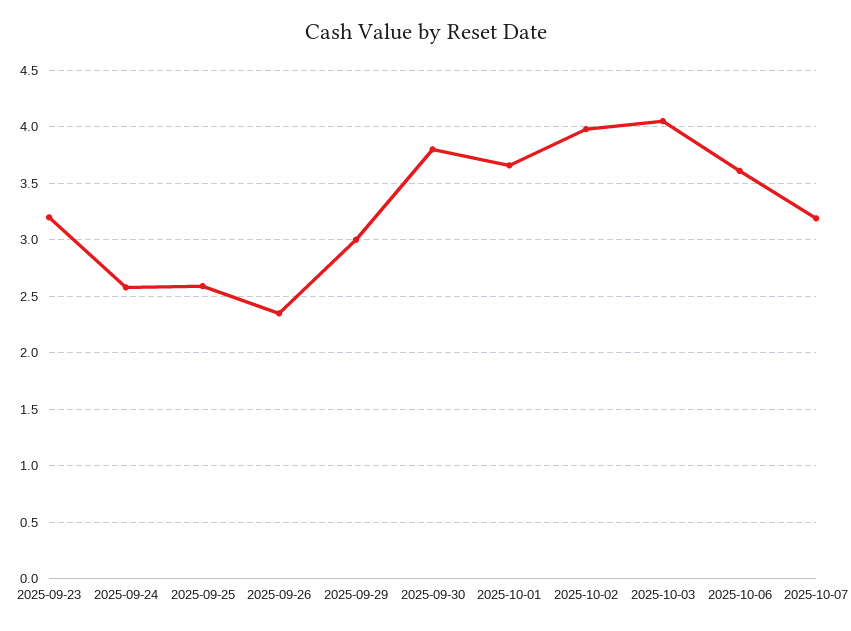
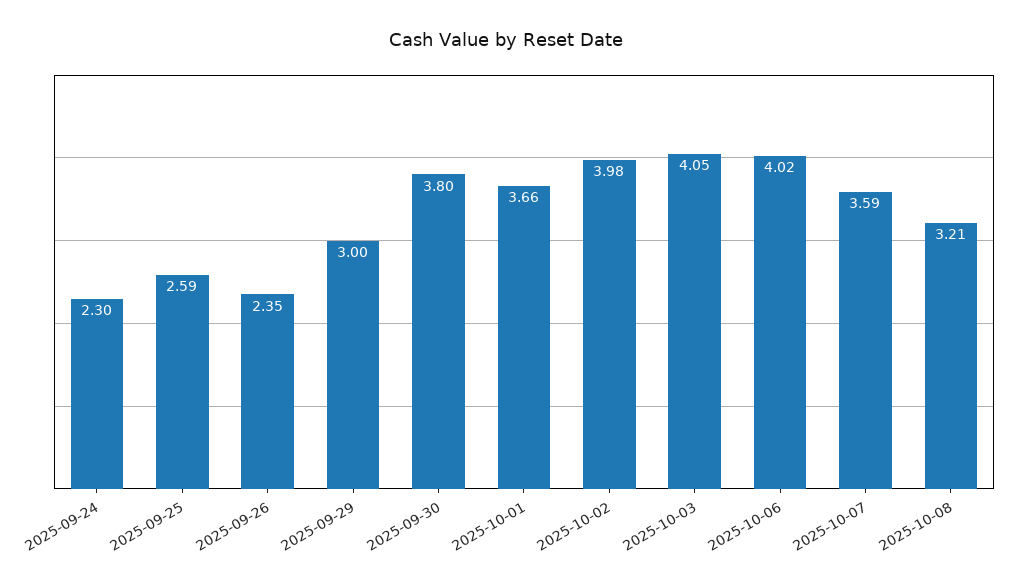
2025-09-23: 3.2 -> none
2025-09-24: 2.6 -> 2.3
2025-10-06: 3.6 -> 4.02
2025-10-07: 3.2 -> 3.59
2025-10-08: none -> 3.21

